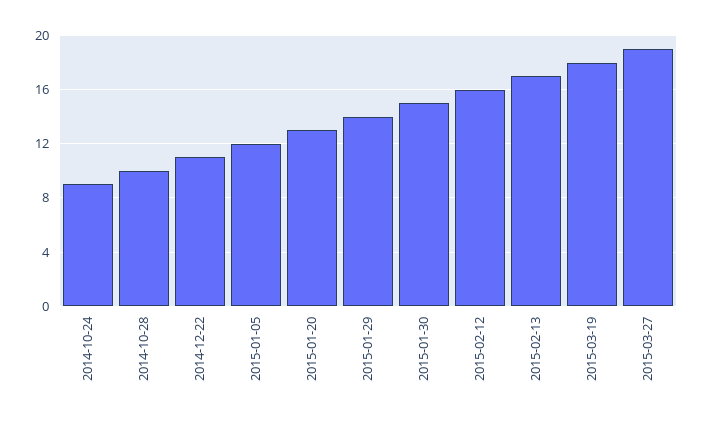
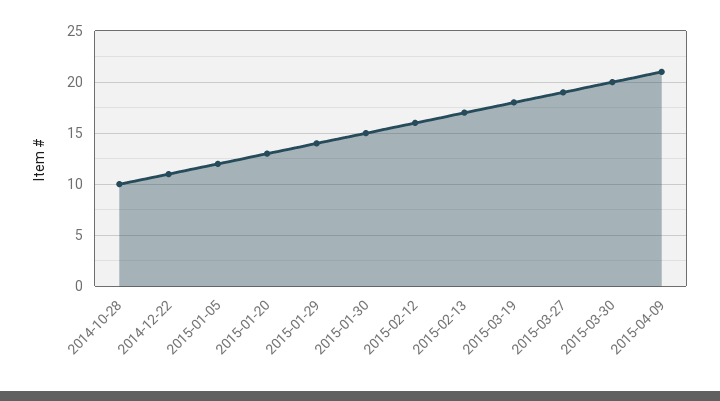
2014-10-24: 9 -> none
2015-03-30: none -> 20
2015-04-09: none -> 21

